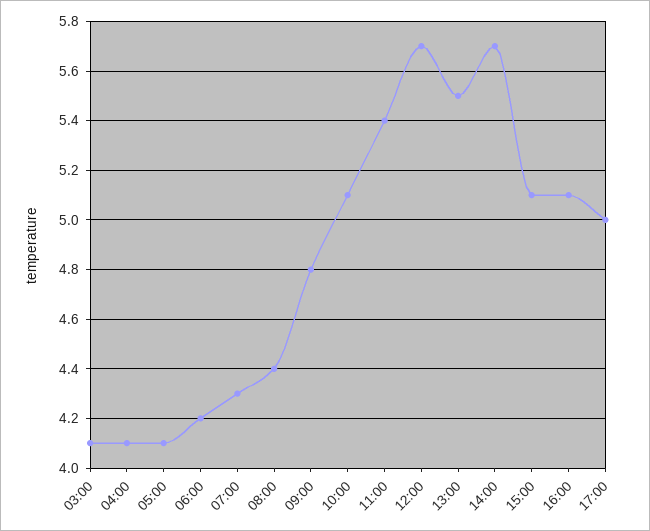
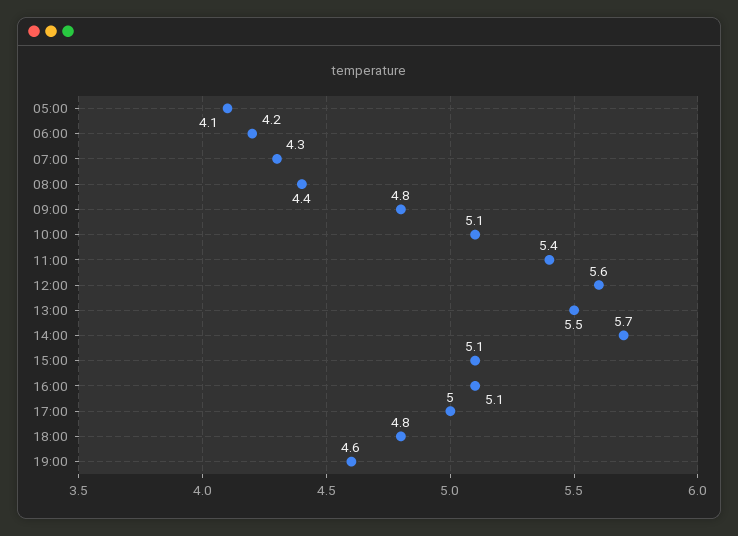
03:00: 4.1 -> none
04:00: 4.1 -> none
12:00: 5.7 -> 5.6
18:00: none -> 4.8
19:00: none -> 4.6

